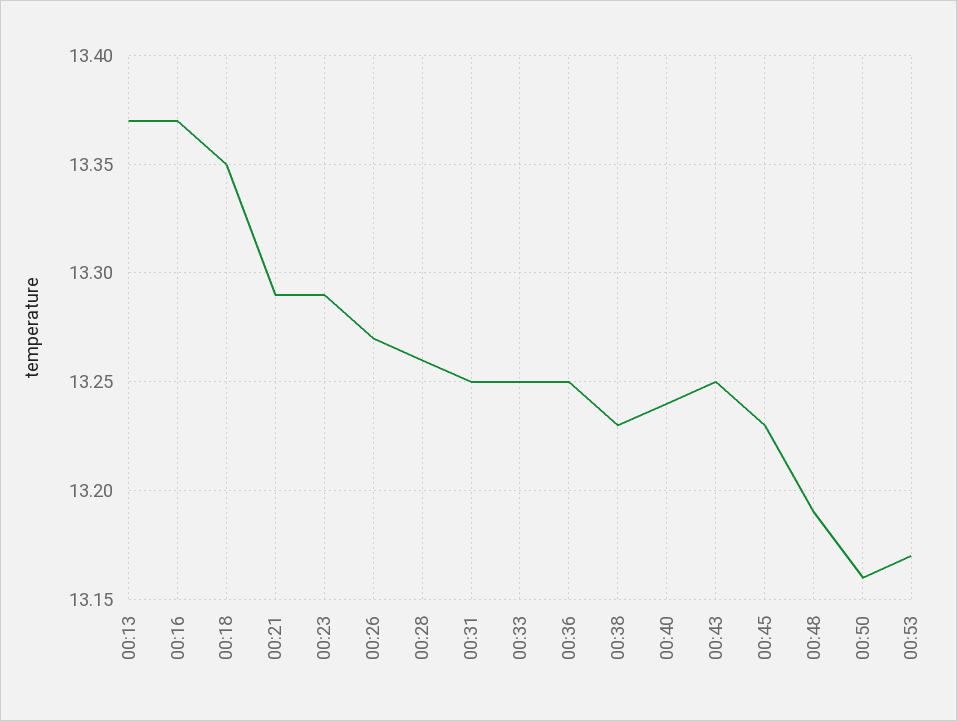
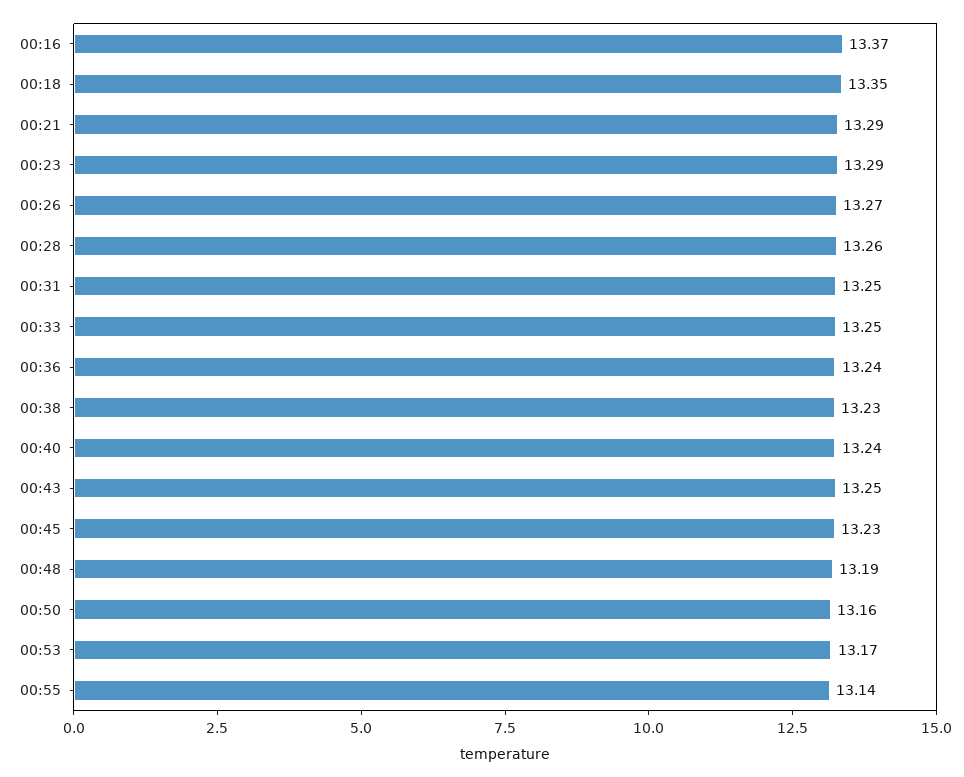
00:13: 13.37 -> none
00:36: 13.25 -> 13.24
00:55: none -> 13.14

